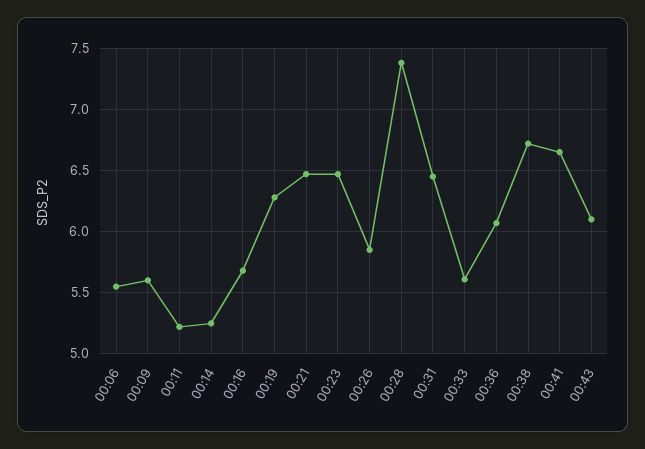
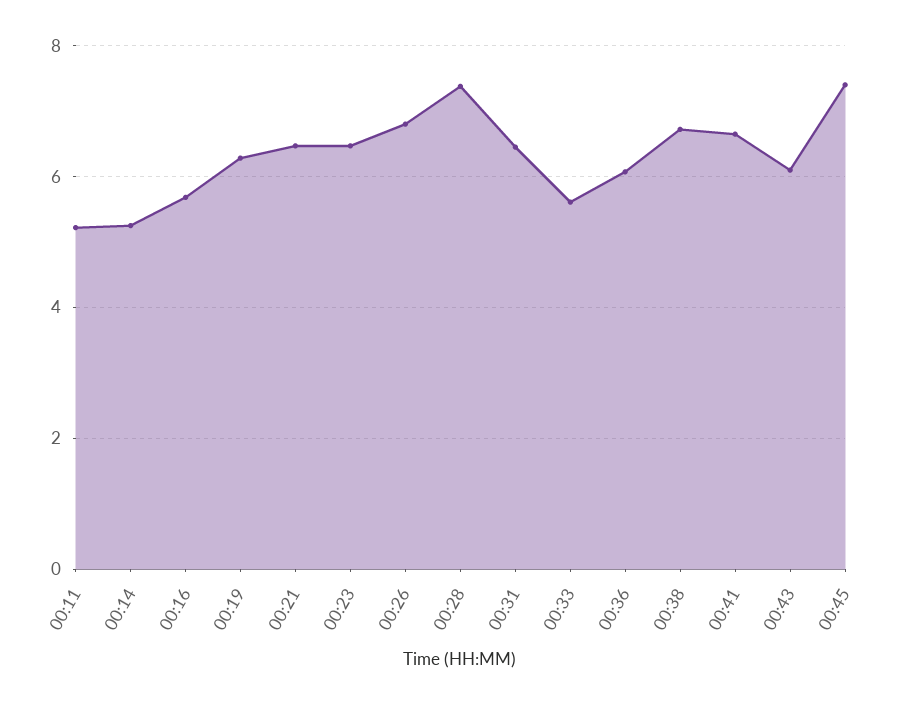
00:06: 5.55 -> none
00:09: 5.6 -> none
00:26: 5.85 -> 6.8
00:45: none -> 7.4

